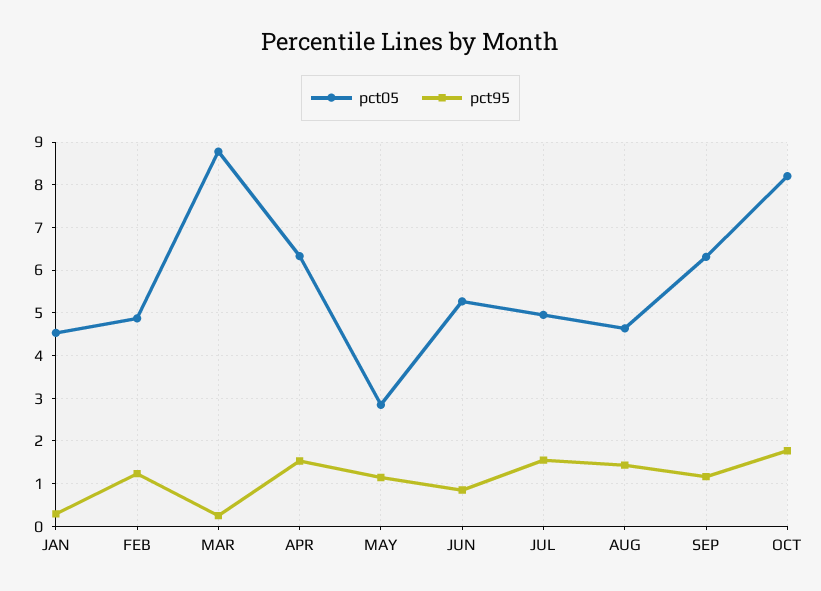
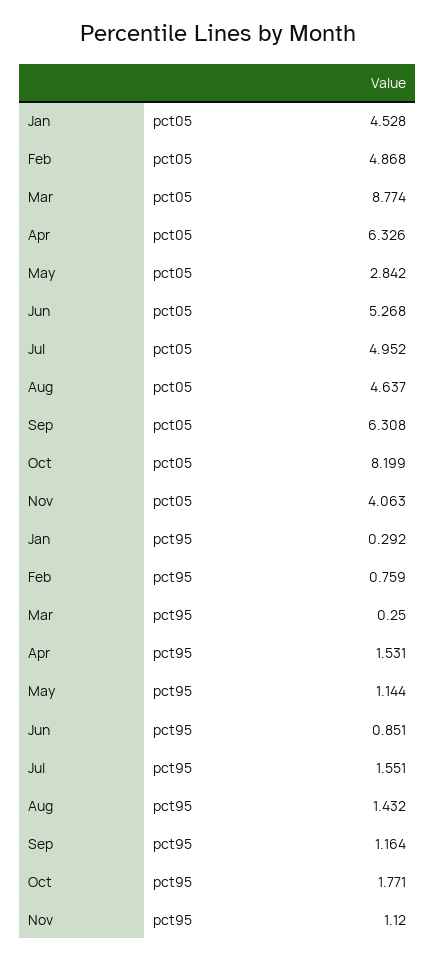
pct95, FEB: 1.2 -> 0.759
pct05, Nov: none -> 4.063
pct95, Nov: none -> 1.12

